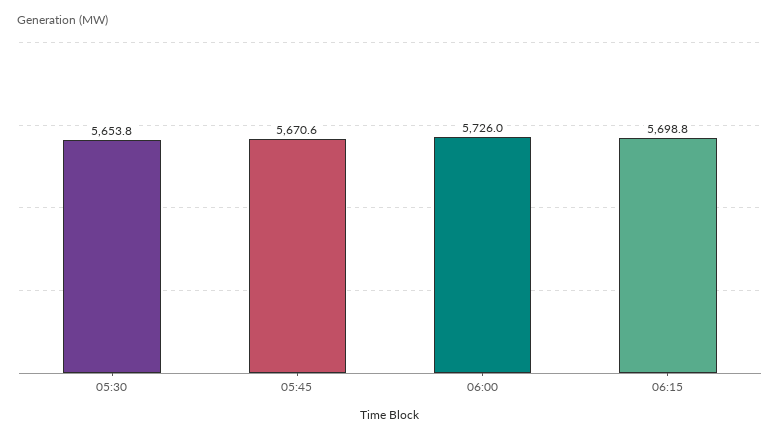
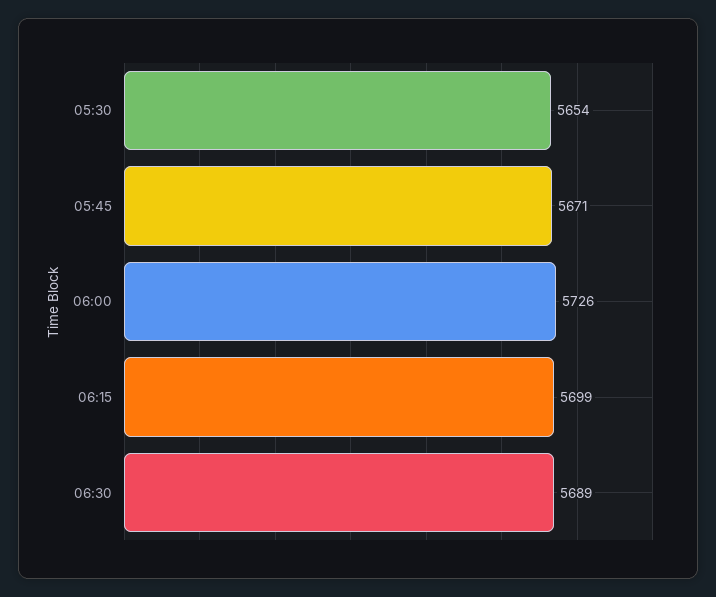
06:30: none -> 5689

